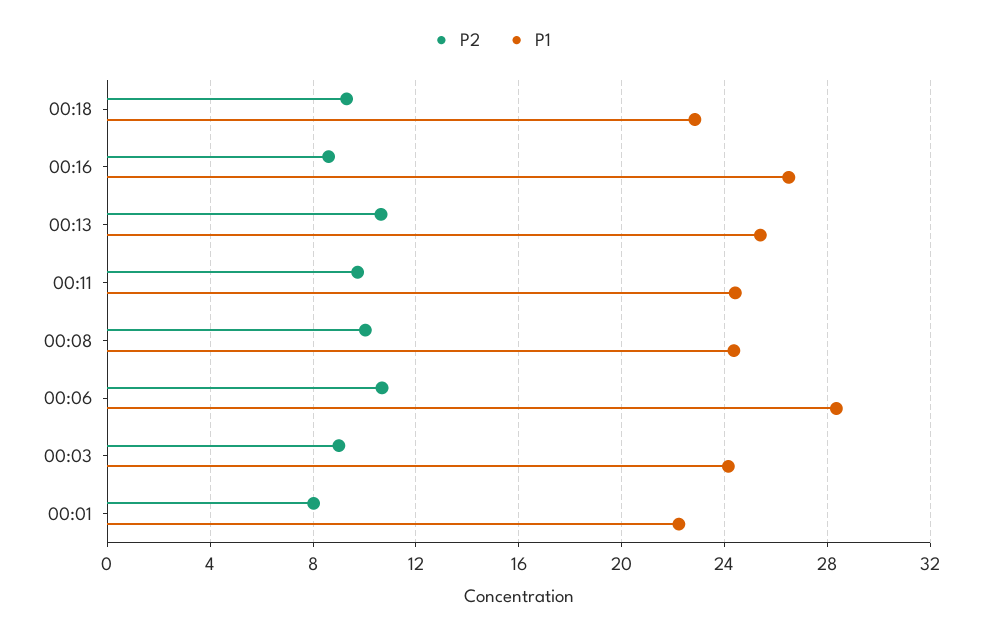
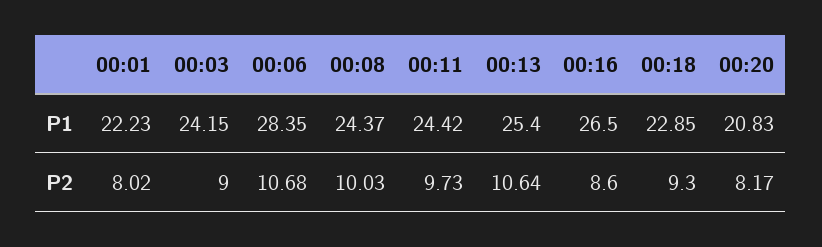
P1, 00:20: none -> 20.83
P2, 00:20: none -> 8.17

